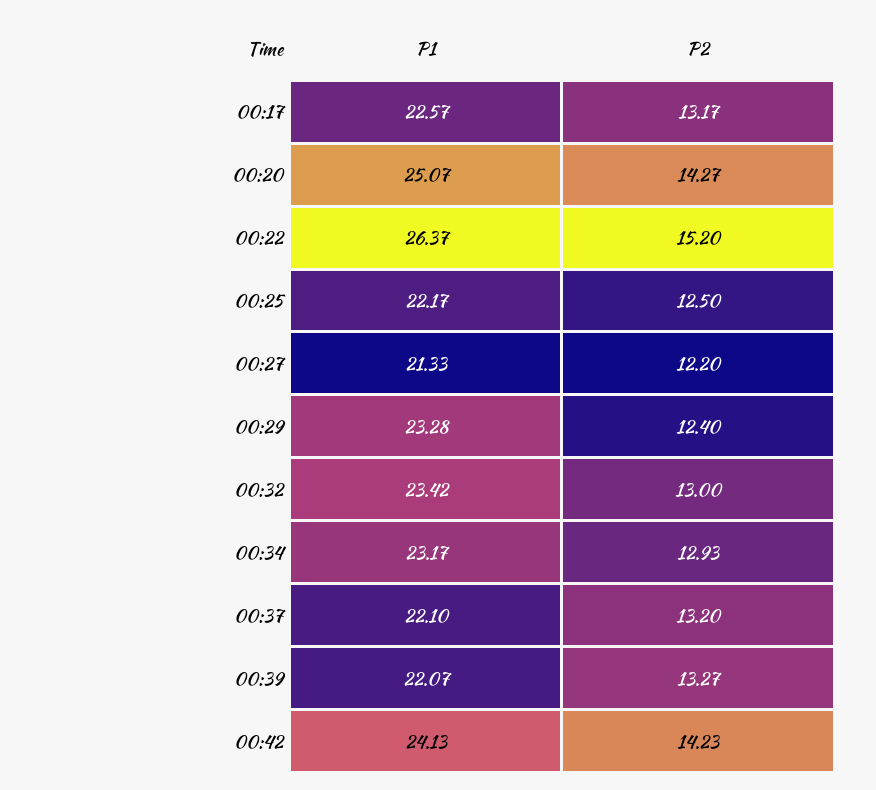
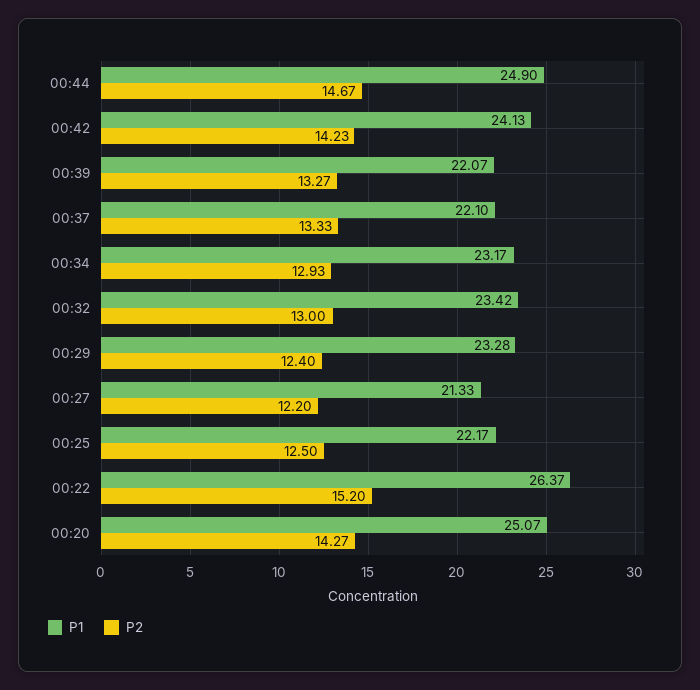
P1, 00:17: 22.57 -> none
P2, 00:17: 13.17 -> none
P2, 00:37: 13.2 -> 13.33
P1, 00:44: none -> 24.9
P2, 00:44: none -> 14.67

